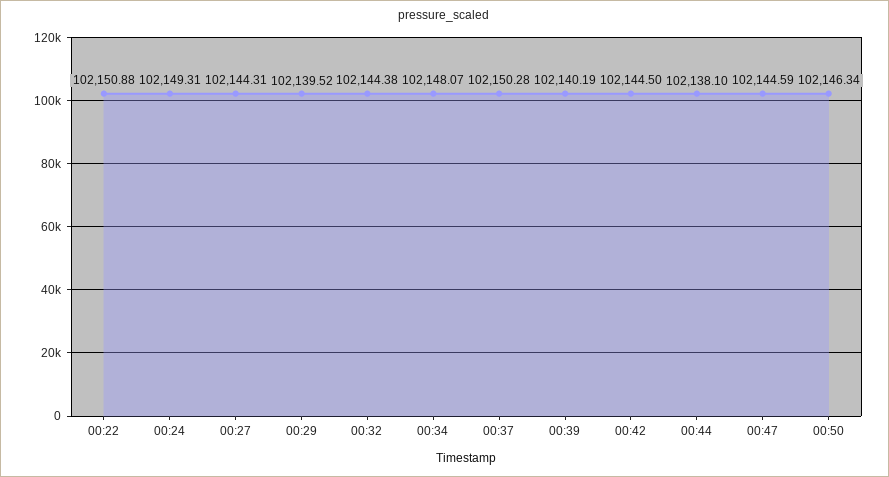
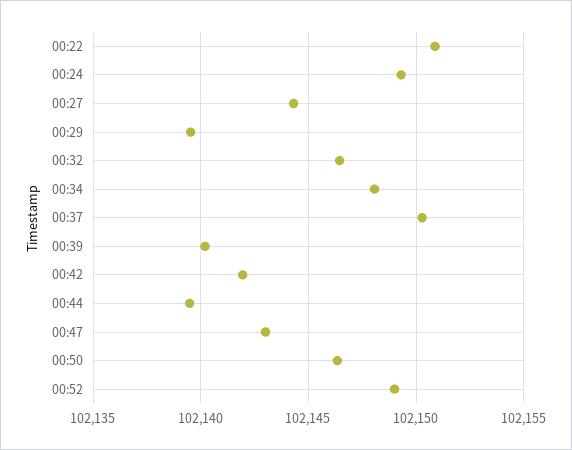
00:32: 102144.38 -> 102146.5
00:42: 102144.5 -> 102142
00:44: 102138.1 -> 102139.5
00:47: 102144.59 -> 102143
00:52: none -> 102149

